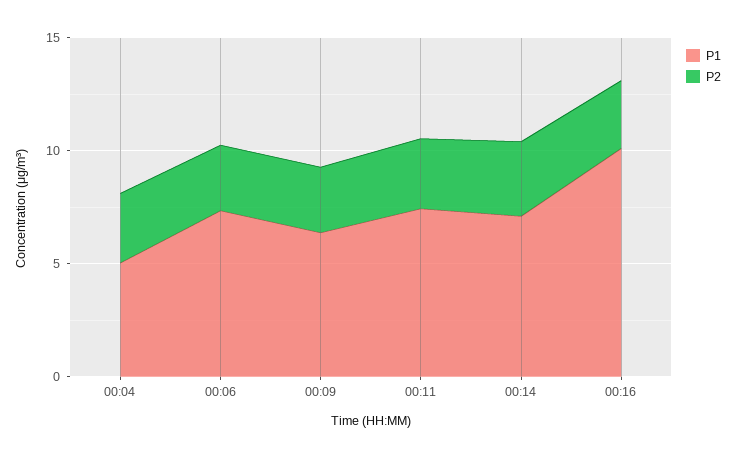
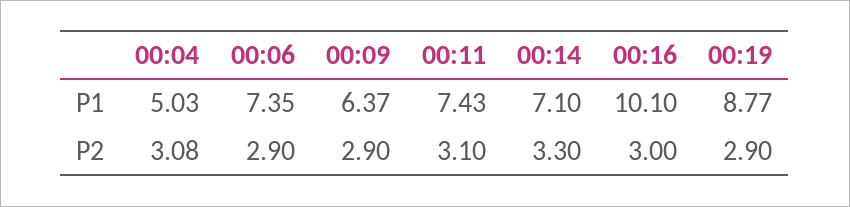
P1, 00:19: none -> 8.77
P2, 00:19: none -> 2.9

